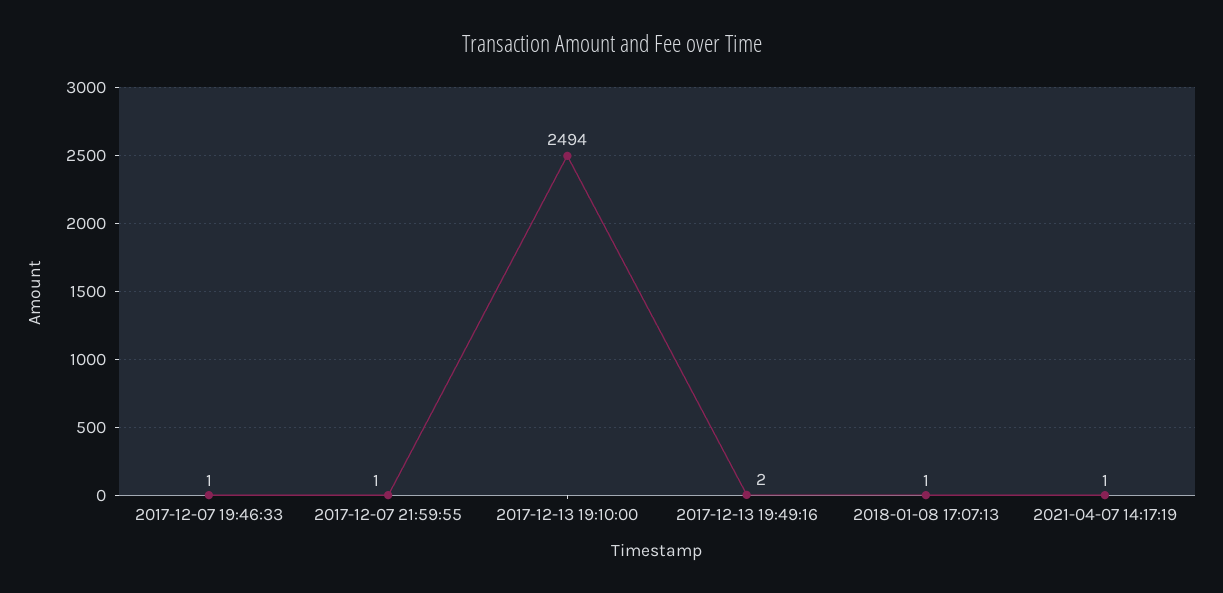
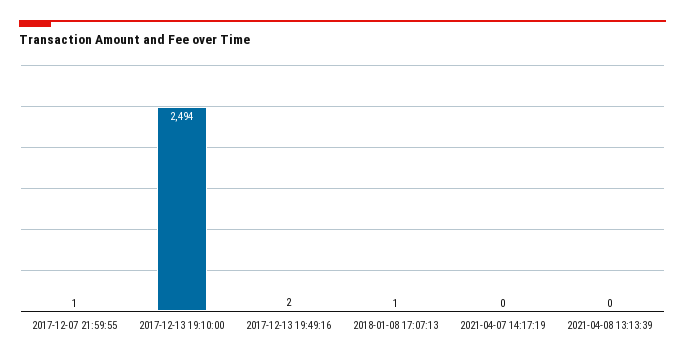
2017-12-07 19:46:33: 1 -> none
2021-04-07 14:17:19: 1 -> 0
2021-04-08 13:13:39: none -> 0

